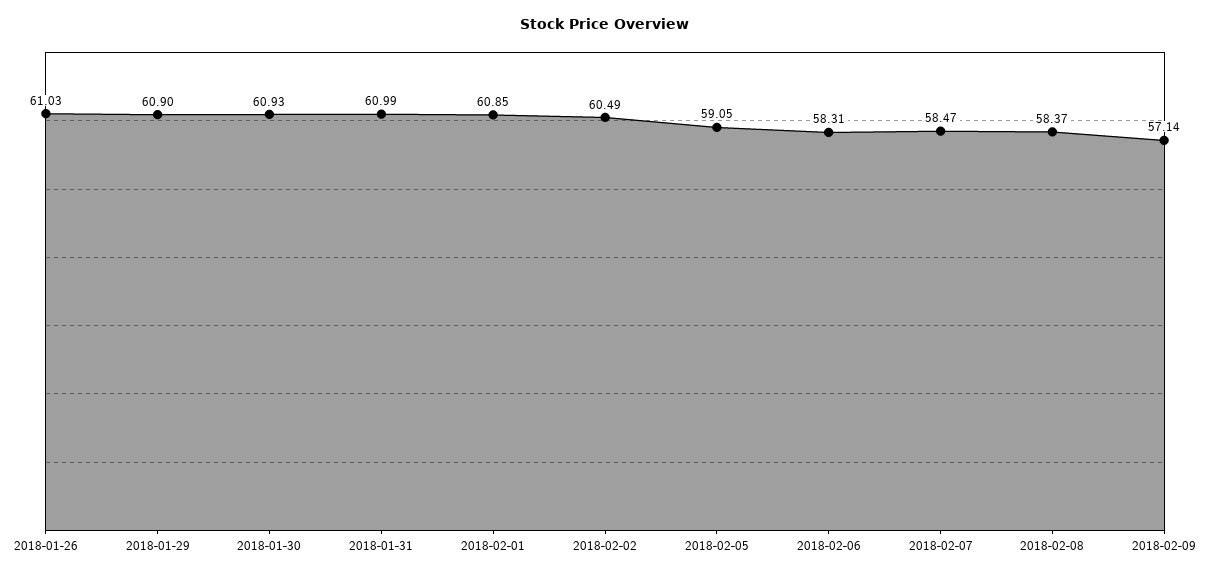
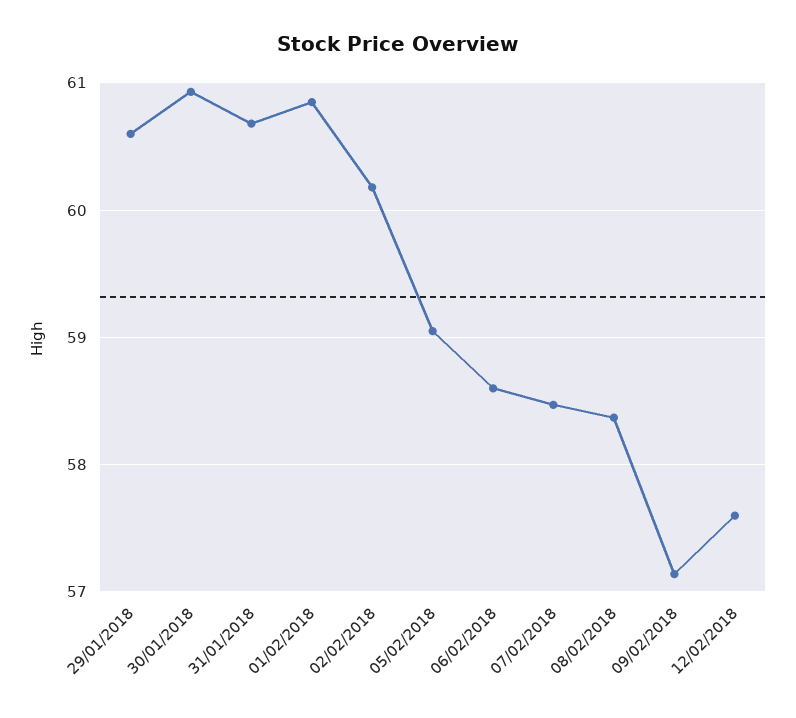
2018-01-26: 61.03 -> none
2018-01-29: 60.9 -> 60.6
2018-01-31: 60.99 -> 60.7
2018-02-02: 60.49 -> 60.2
2018-02-06: 58.31 -> 58.6
12/02/2018: none -> 57.6

